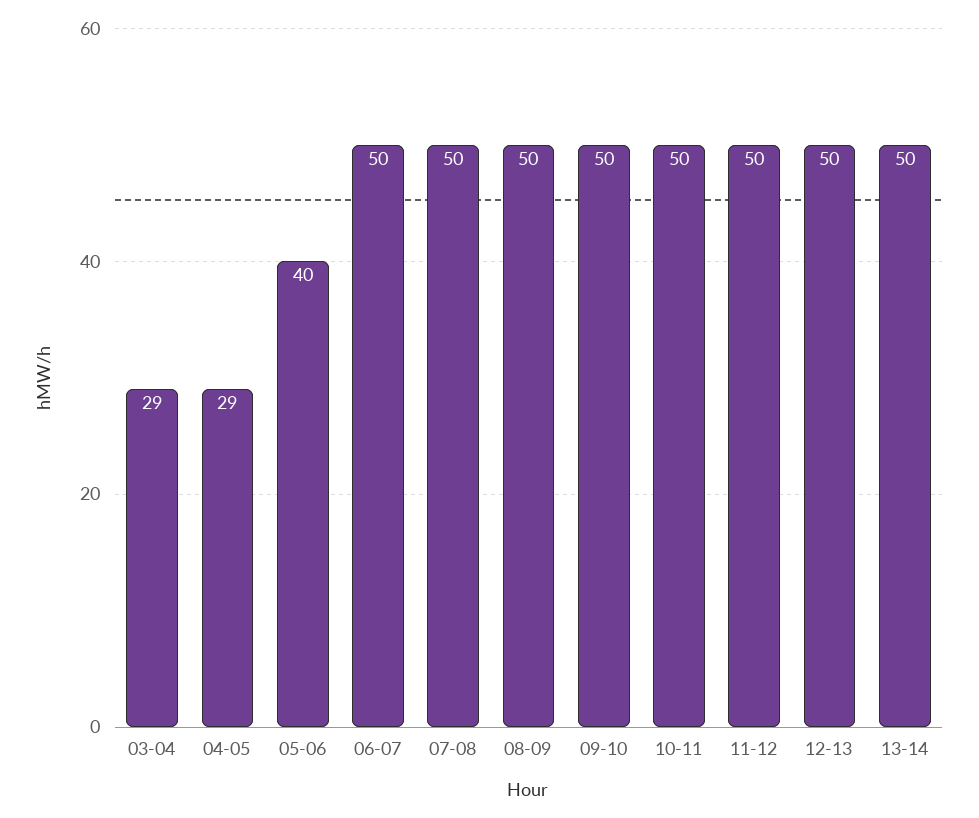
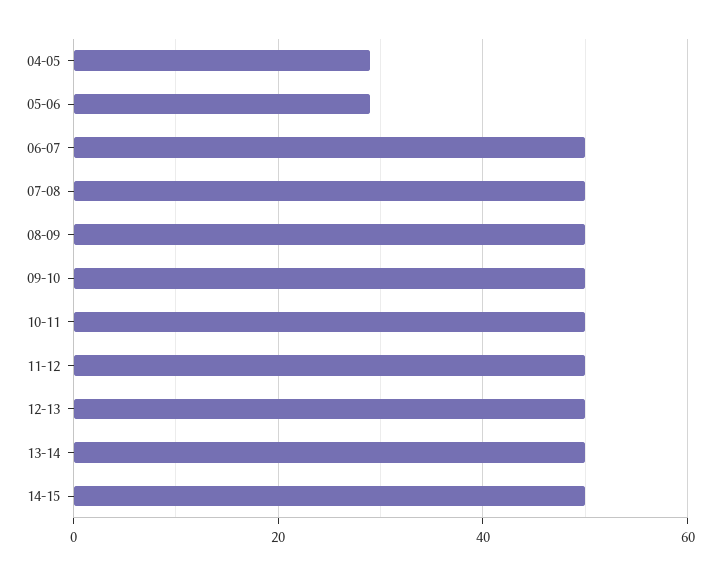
03-04: 29 -> none
05-06: 40 -> 30
14-15: none -> 50

